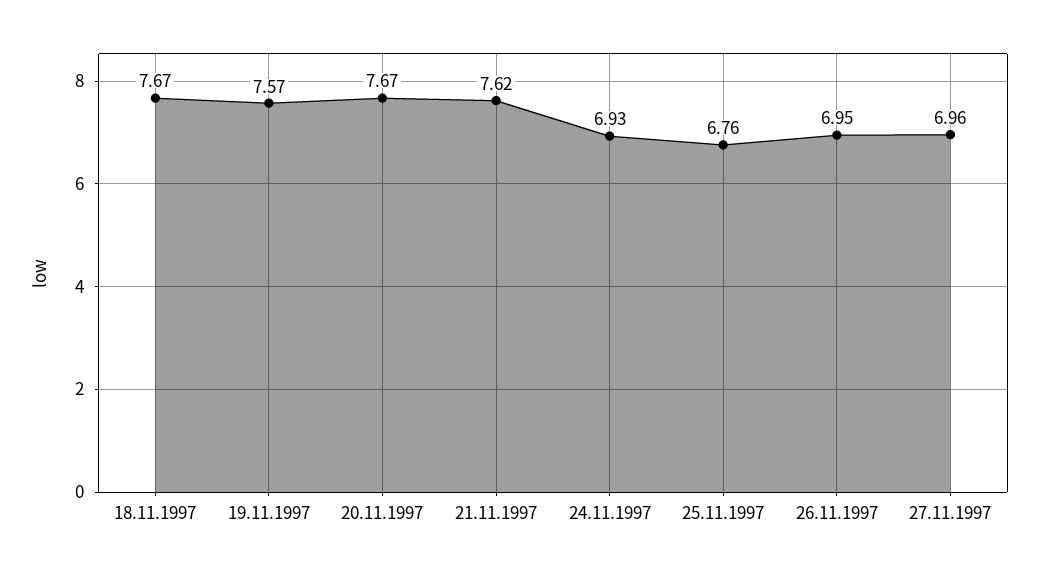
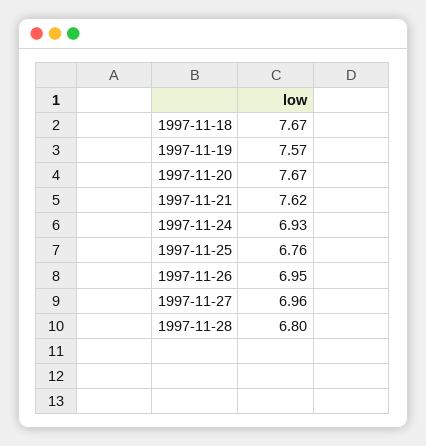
1997-11-28: none -> 6.8

